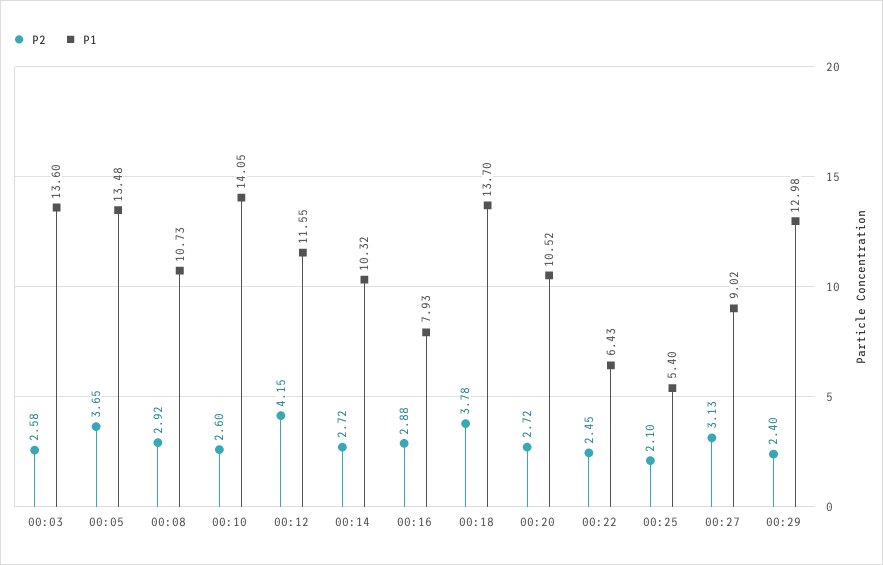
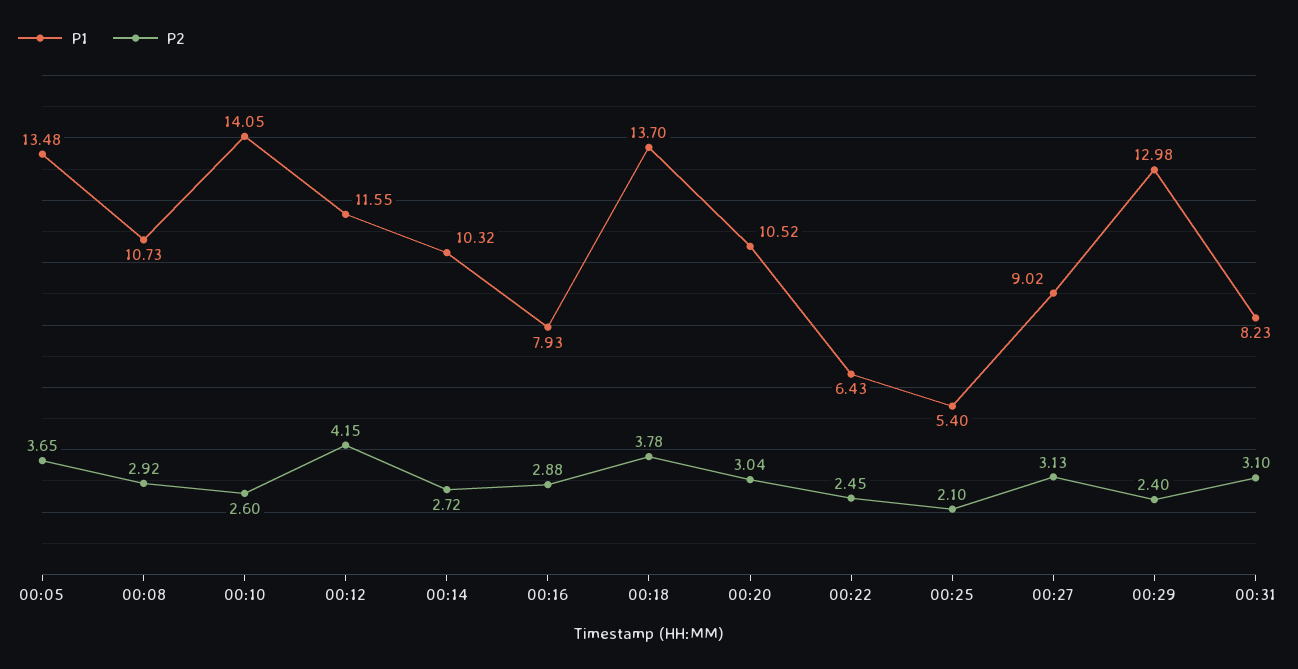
P2, 00:03: 2.58 -> none
P1, 00:03: 13.6 -> none
P2, 00:20: 2.72 -> 3.04
P1, 00:31: none -> 8.23
P2, 00:31: none -> 3.1

